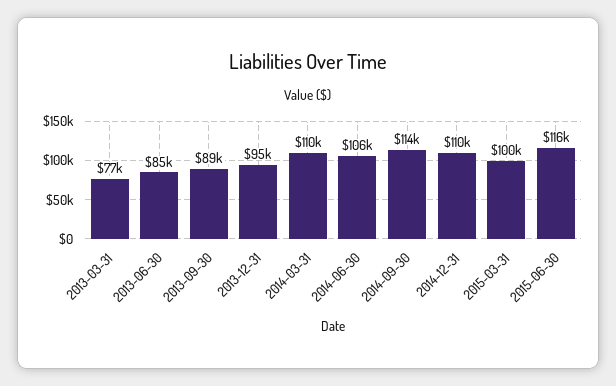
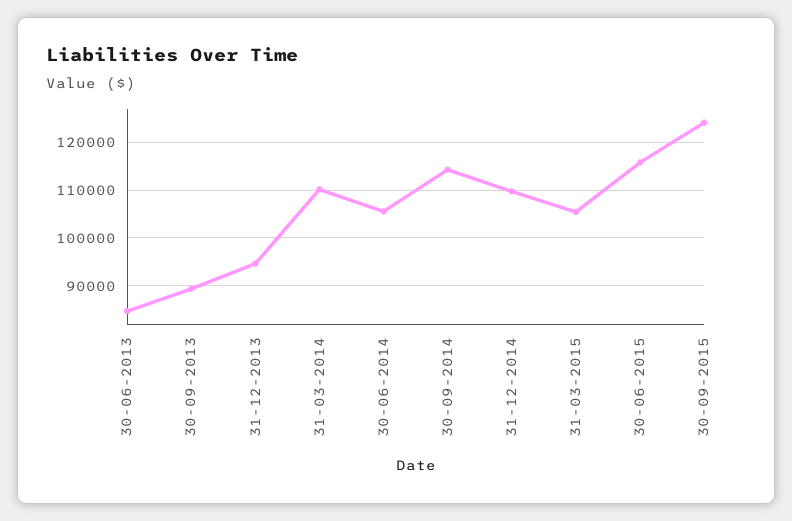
2013-03-31: 77000 -> none
2015-03-31: 100000 -> 106000
30-09-2015: none -> 124000

